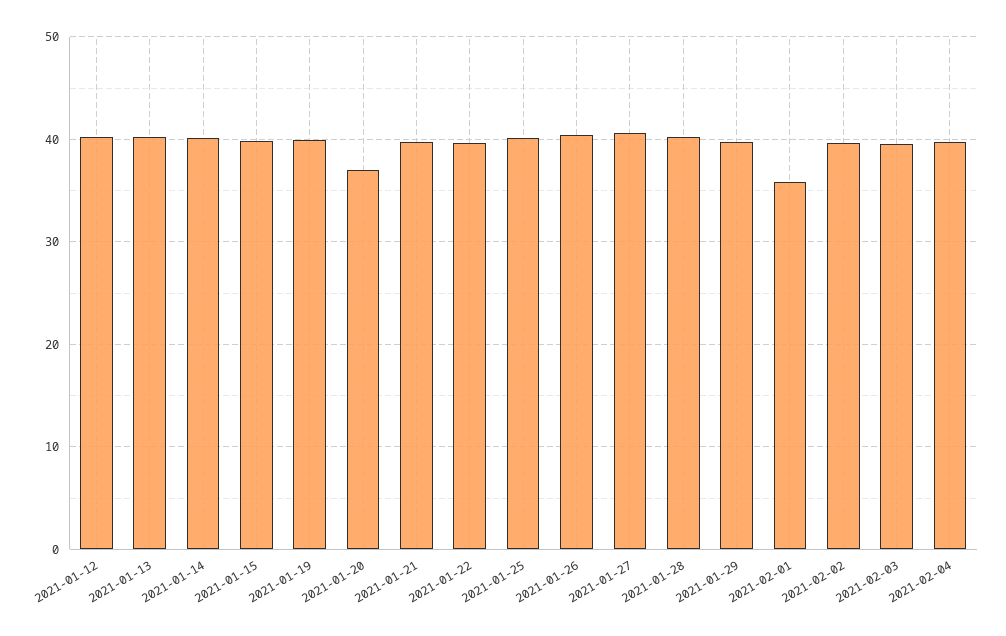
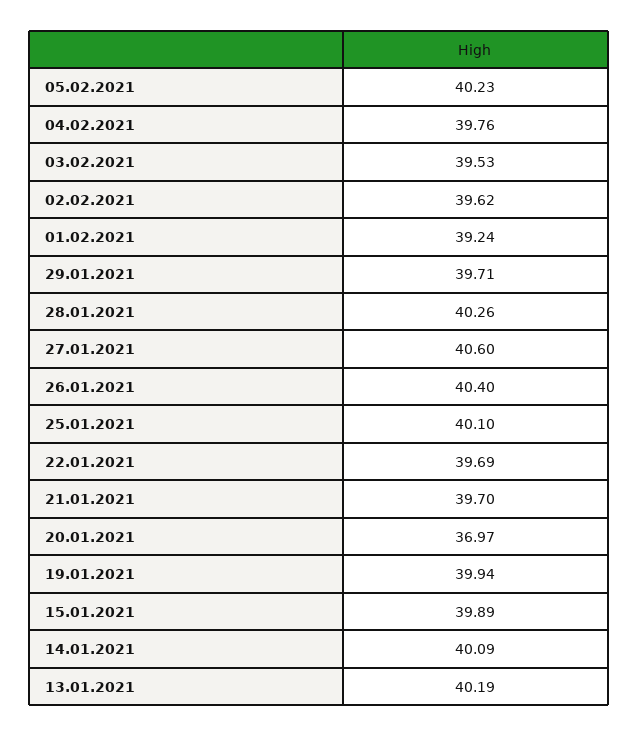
2021-01-12: 40 -> none
2021-02-01: 36 -> 39.24
05.02.2021: none -> 40.23

